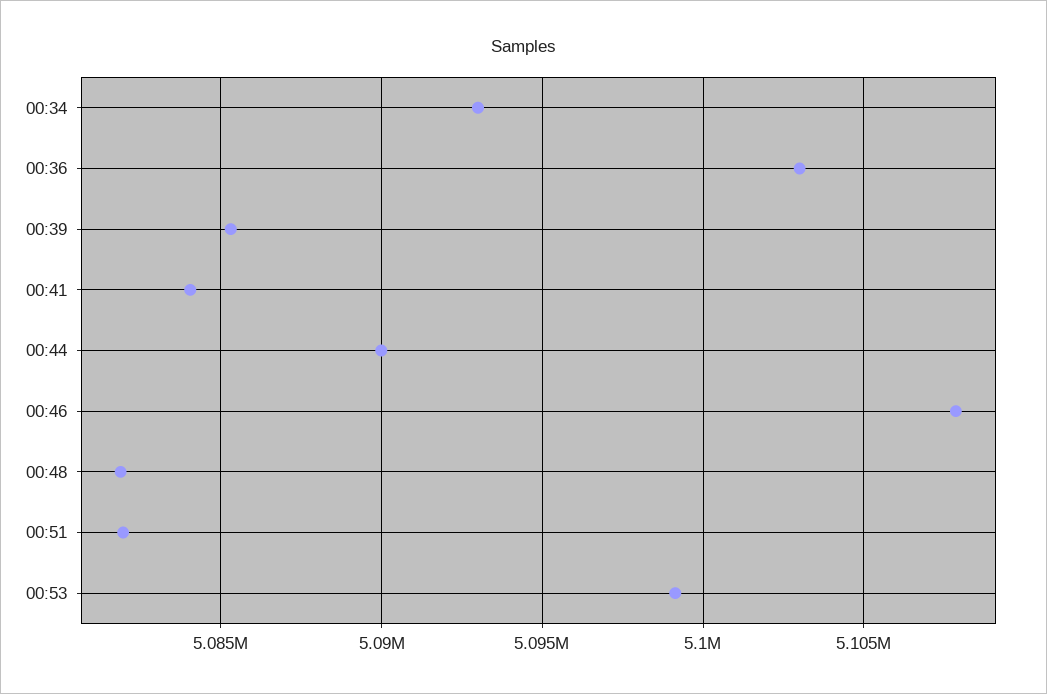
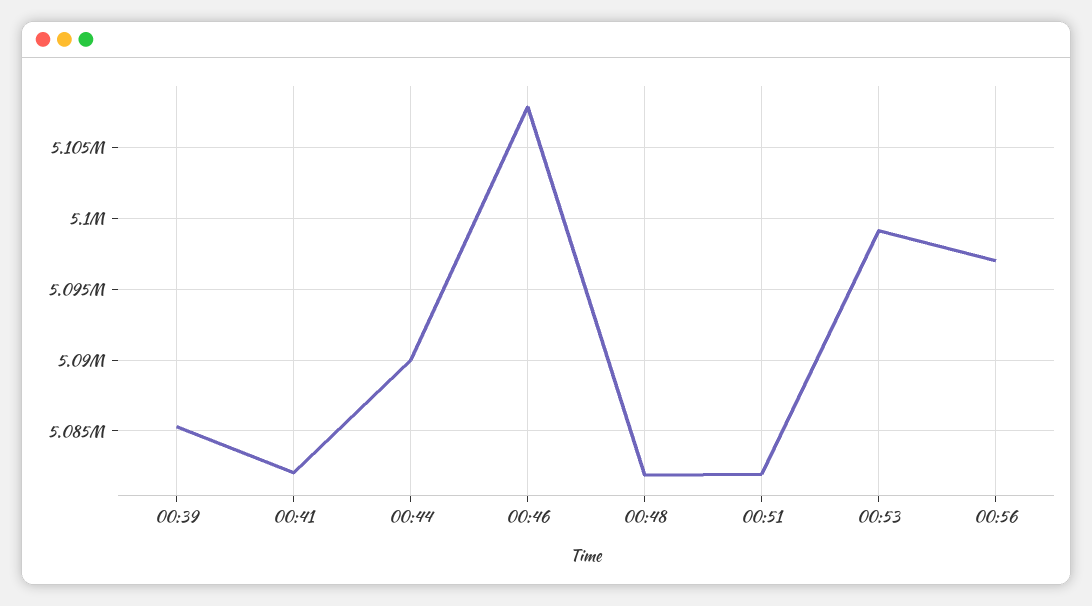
00:34: 5093000 -> none
00:36: 5103000 -> none
00:41: 5084000 -> 5082000
00:56: none -> 5097000

